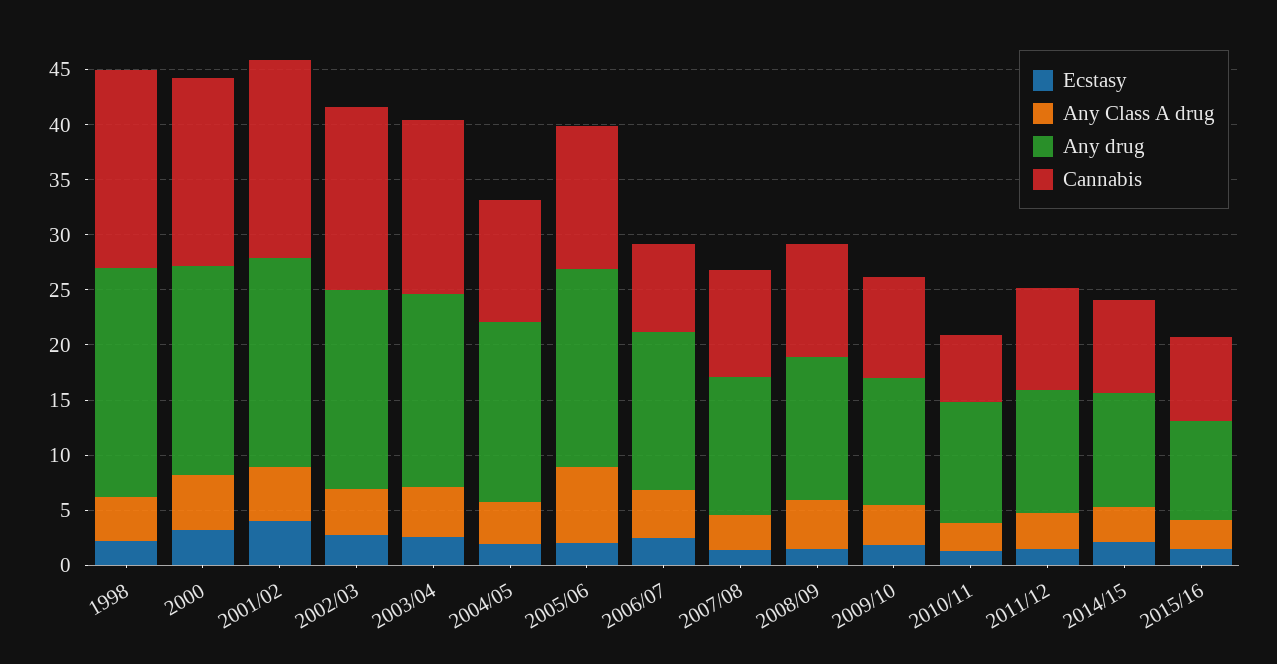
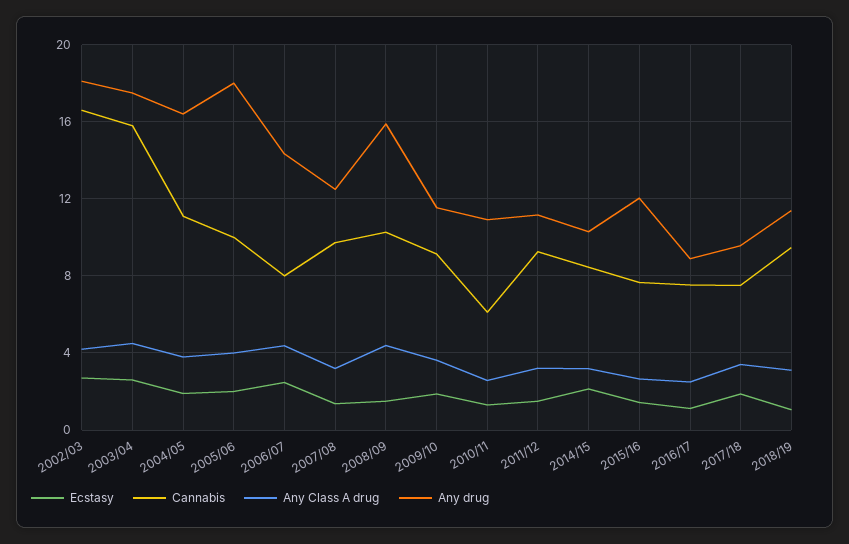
Ecstasy, 1998: 2 -> none
Any Class A drug, 1998: 4 -> none
Any drug, 1998: 21 -> none
Cannabis, 1998: 18 -> none
Ecstasy, 2000: 3 -> none
Any Class A drug, 2000: 5 -> none
Any drug, 2000: 19 -> none
Cannabis, 2000: 17 -> none
Ecstasy, 2001/02: 4 -> none
Any Class A drug, 2001/02: 5 -> none
Any drug, 2001/02: 19 -> none
Cannabis, 2001/02: 18 -> none
Any Class A drug, 2005/06: 7 -> 4
Cannabis, 2005/06: 13 -> 10
Any drug, 2008/09: 13 -> 16
Any drug, 2015/16: 9 -> 12
Ecstasy, 2016/17: none -> 1
Cannabis, 2016/17: none -> 7.5
Any Class A drug, 2016/17: none -> 2.5
Any drug, 2016/17: none -> 9
Ecstasy, 2017/18: none -> 2
Cannabis, 2017/18: none -> 7.5
Any Class A drug, 2017/18: none -> 3.5
Any drug, 2017/18: none -> 9.5
Ecstasy, 2018/19: none -> 1
Cannabis, 2018/19: none -> 9.5
Any Class A drug, 2018/19: none -> 3
Any drug, 2018/19: none -> 11.5

